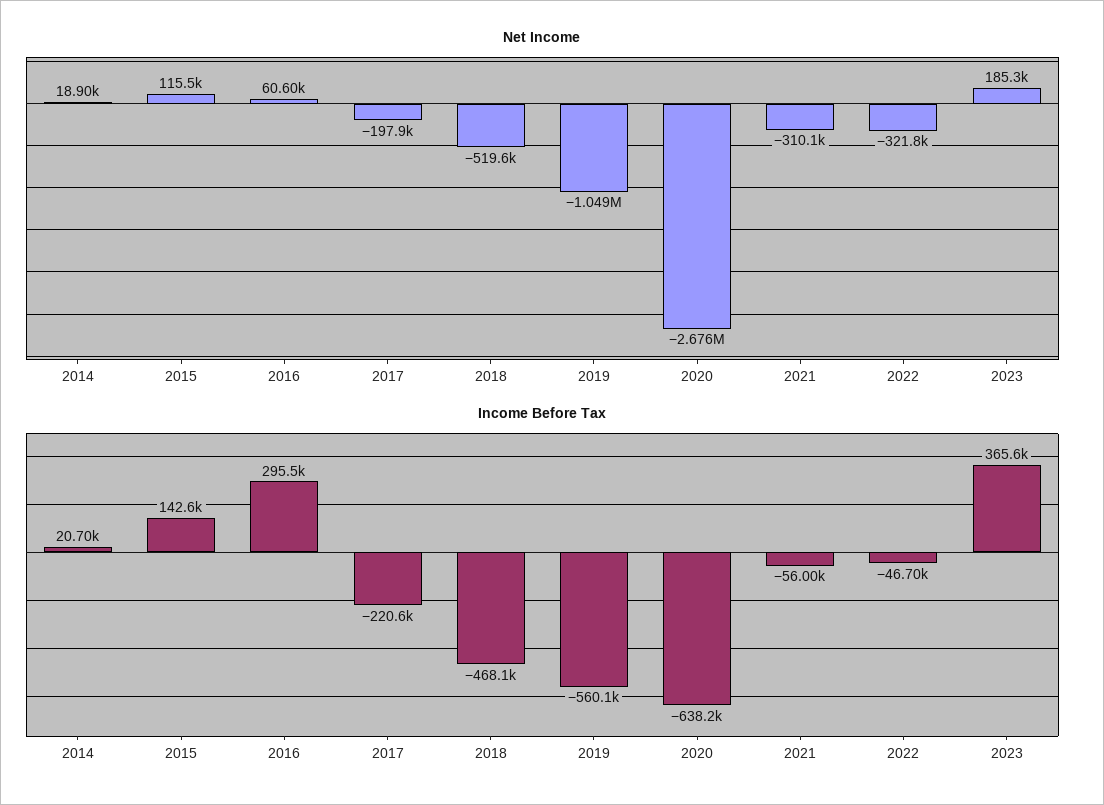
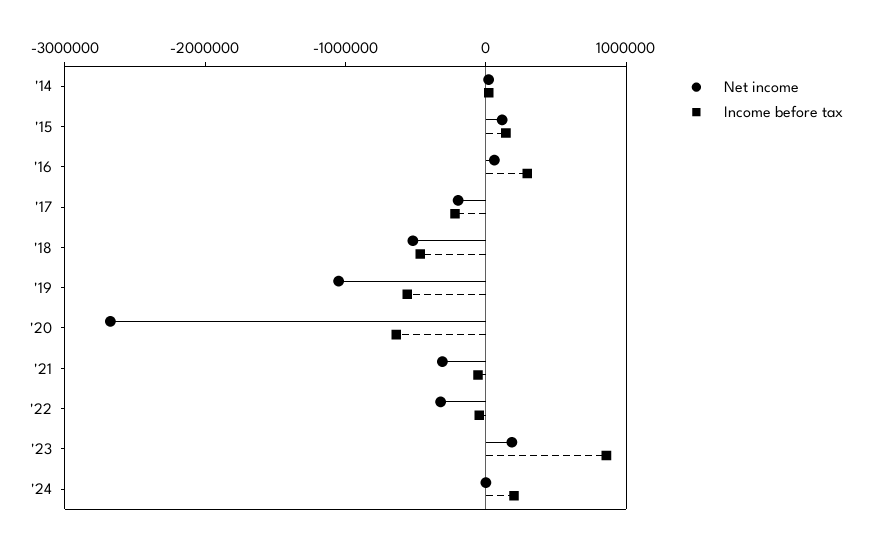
Income Before Tax, 2023: 365600 -> 800000
Net Income, '24: none -> 0
Income Before Tax, '24: none -> 200000

